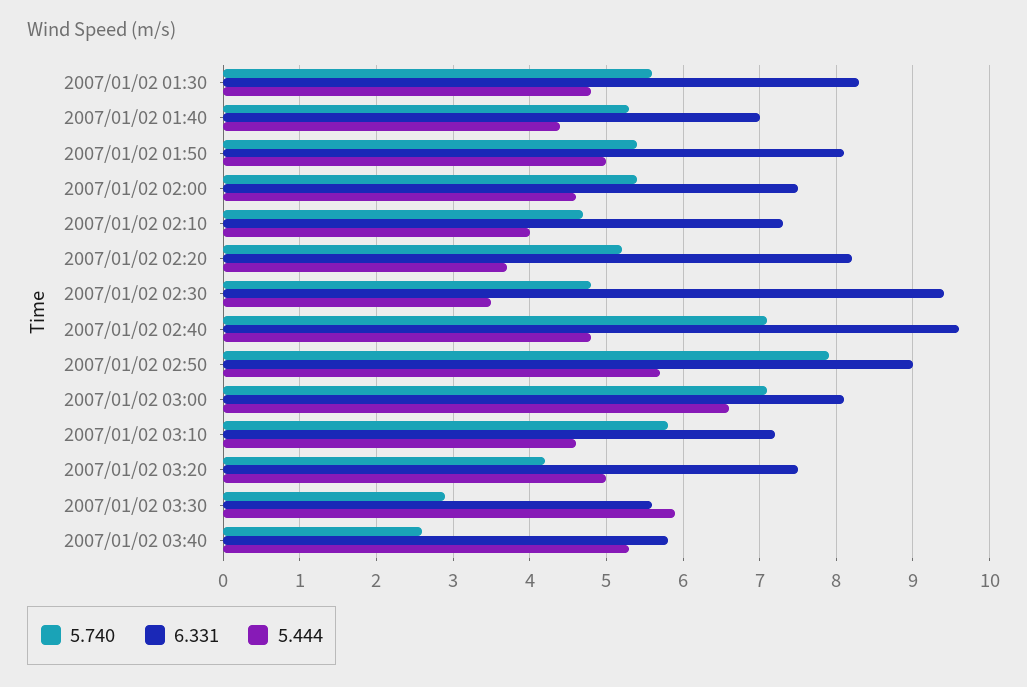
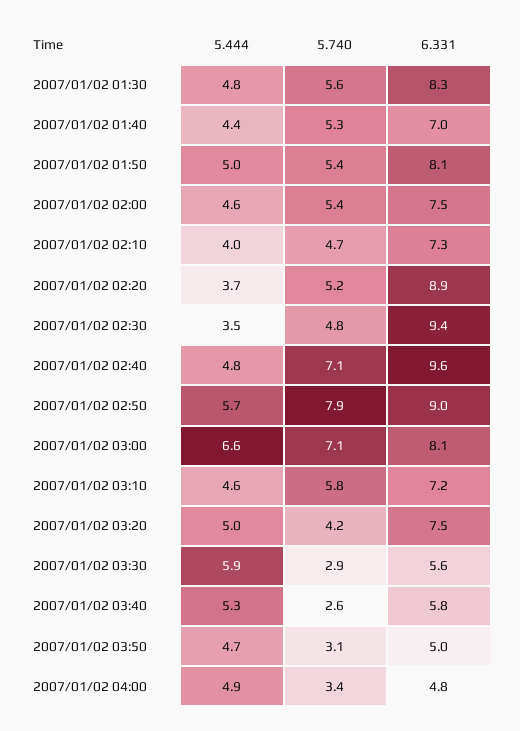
6.331, 2007/01/02 02:20: 8.2 -> 8.9
5.444, 2007/01/02 03:50: none -> 4.7
5.740, 2007/01/02 03:50: none -> 3.1
6.331, 2007/01/02 03:50: none -> 5
5.444, 2007/01/02 04:00: none -> 4.9
5.740, 2007/01/02 04:00: none -> 3.4
6.331, 2007/01/02 04:00: none -> 4.8

